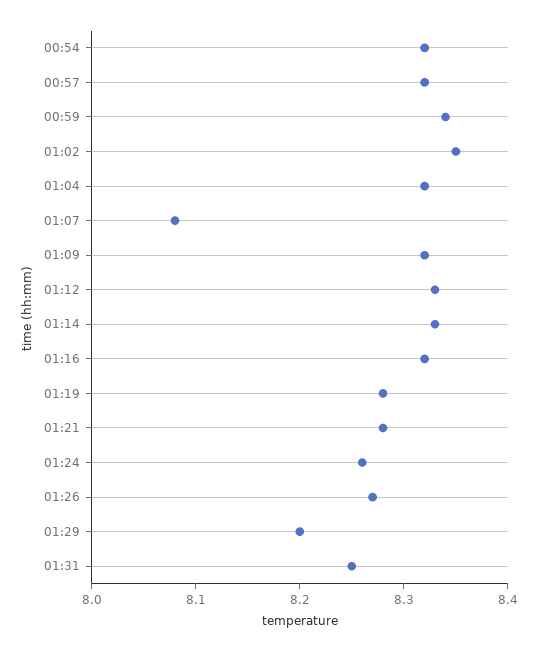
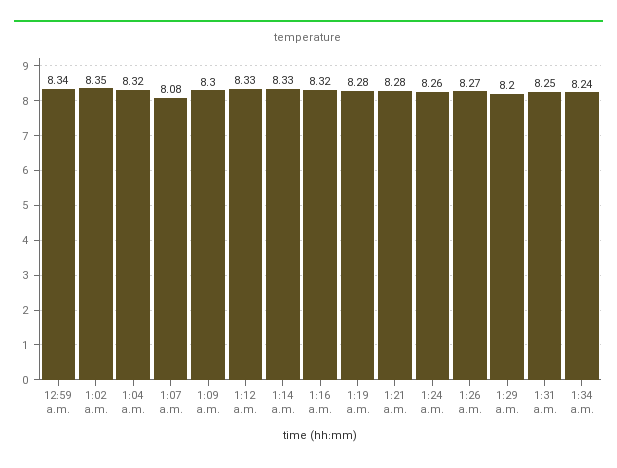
00:54: 8.32 -> none
00:57: 8.32 -> none
01:09: 8.32 -> 8.3
1:34 a.m.: none -> 8.24

